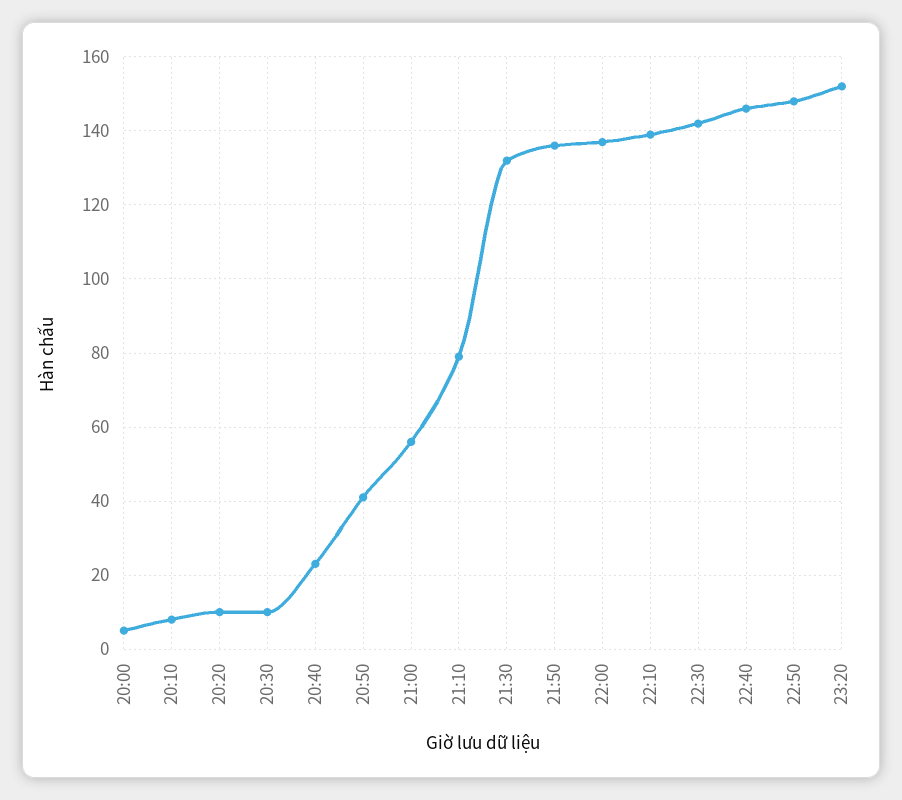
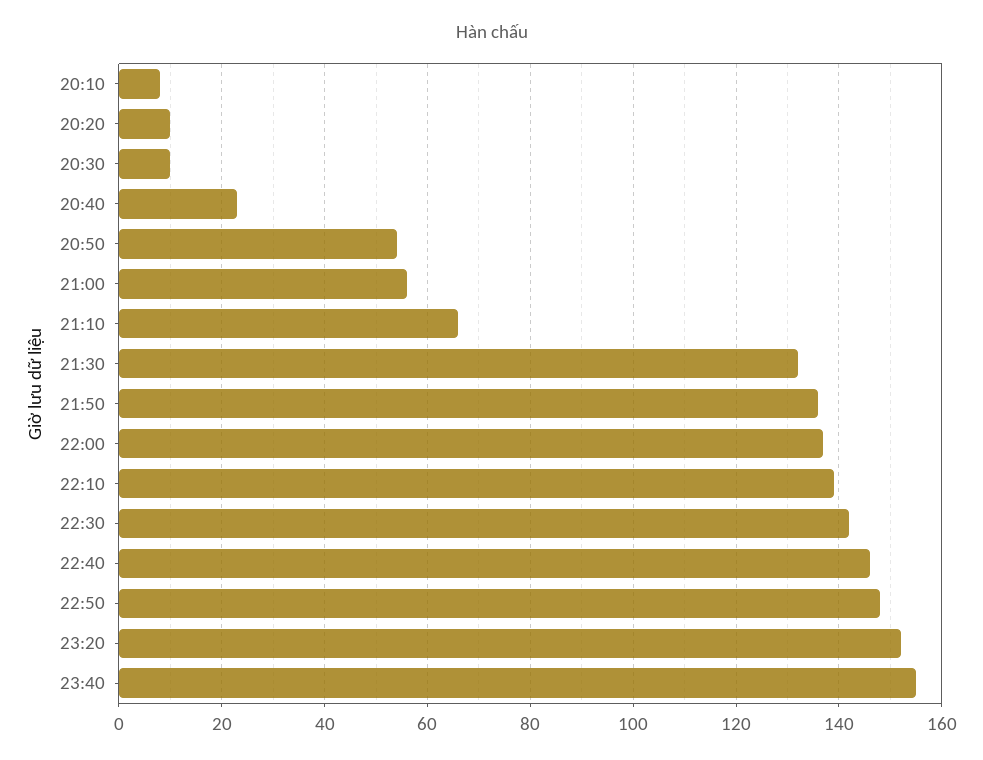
20:00: 5 -> none
20:50: 40 -> 55
21:10: 80 -> 65
23:40: none -> 155

